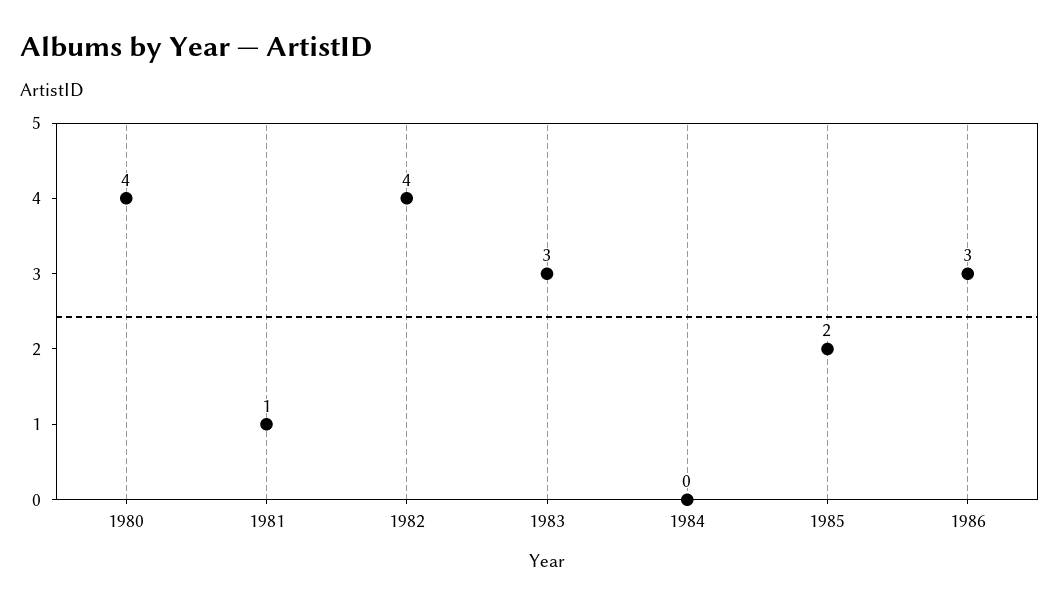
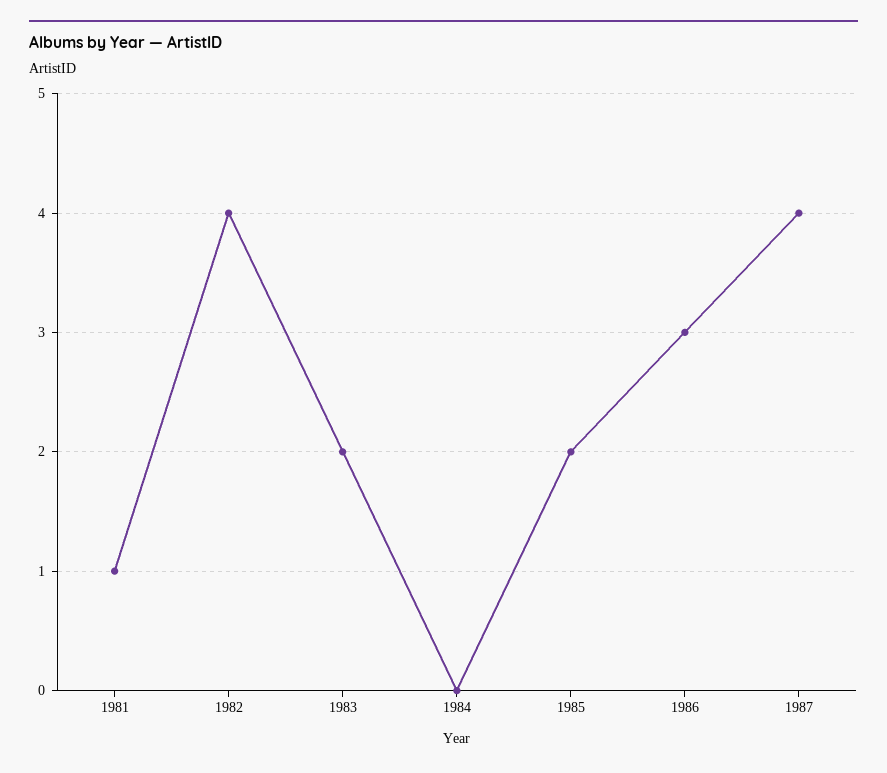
1980: 4 -> none
1983: 3 -> 2
1987: none -> 4

